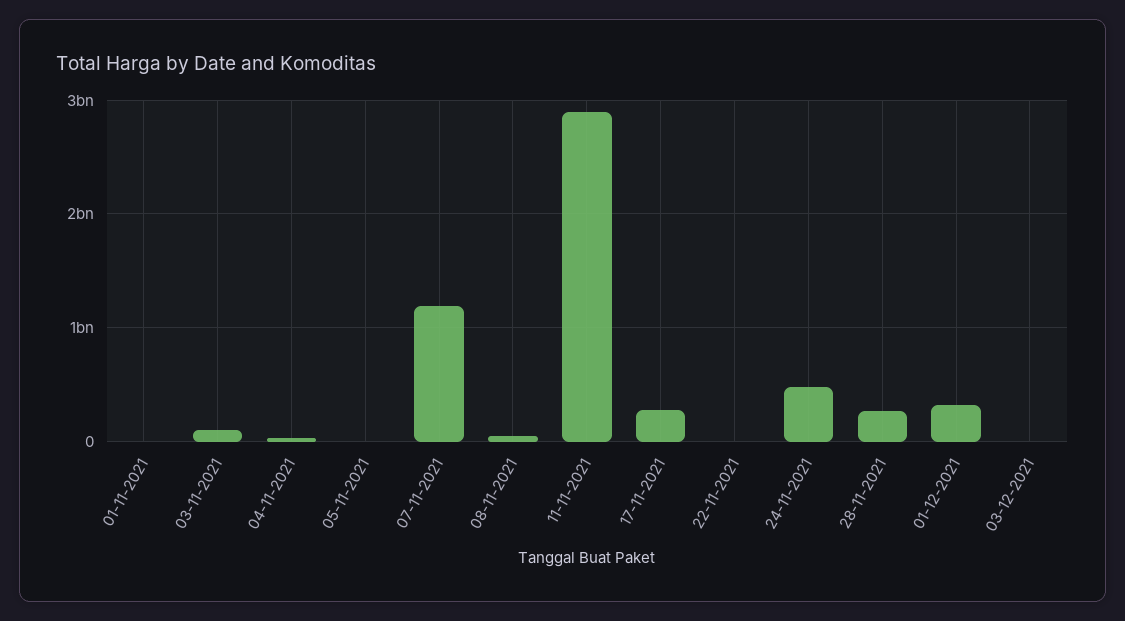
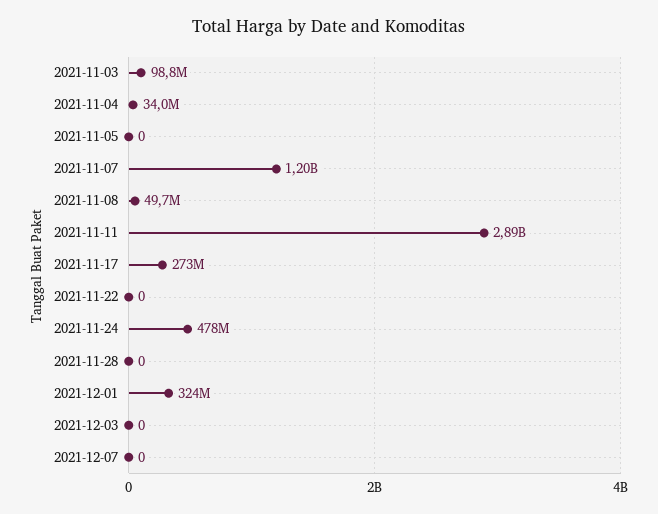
01-11-2021: 0 -> none
28-11-2021: 300000000 -> 0
2021-12-07: none -> 0

